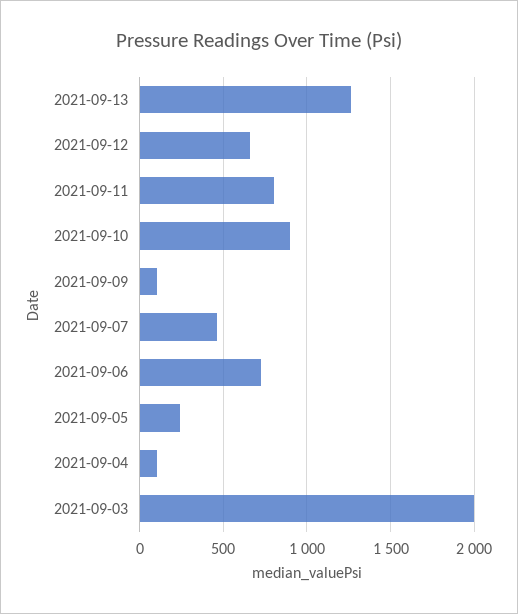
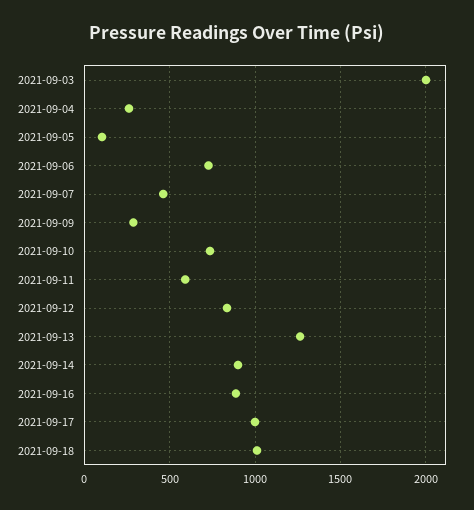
2021-09-12: 650 -> 850
2021-09-11: 800 -> 600
2021-09-10: 900 -> 750
2021-09-09: 100 -> 300
2021-09-05: 250 -> 100
2021-09-04: 100 -> 250
2021-09-14: none -> 900
2021-09-16: none -> 900
2021-09-17: none -> 1000
2021-09-18: none -> 1000

